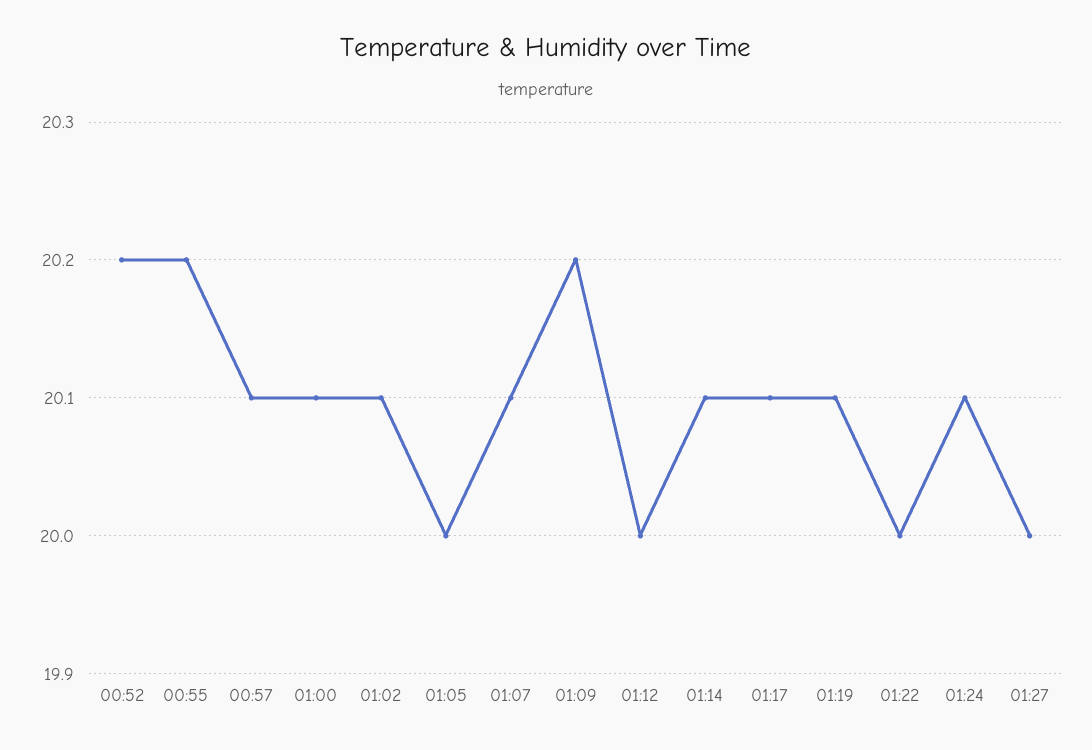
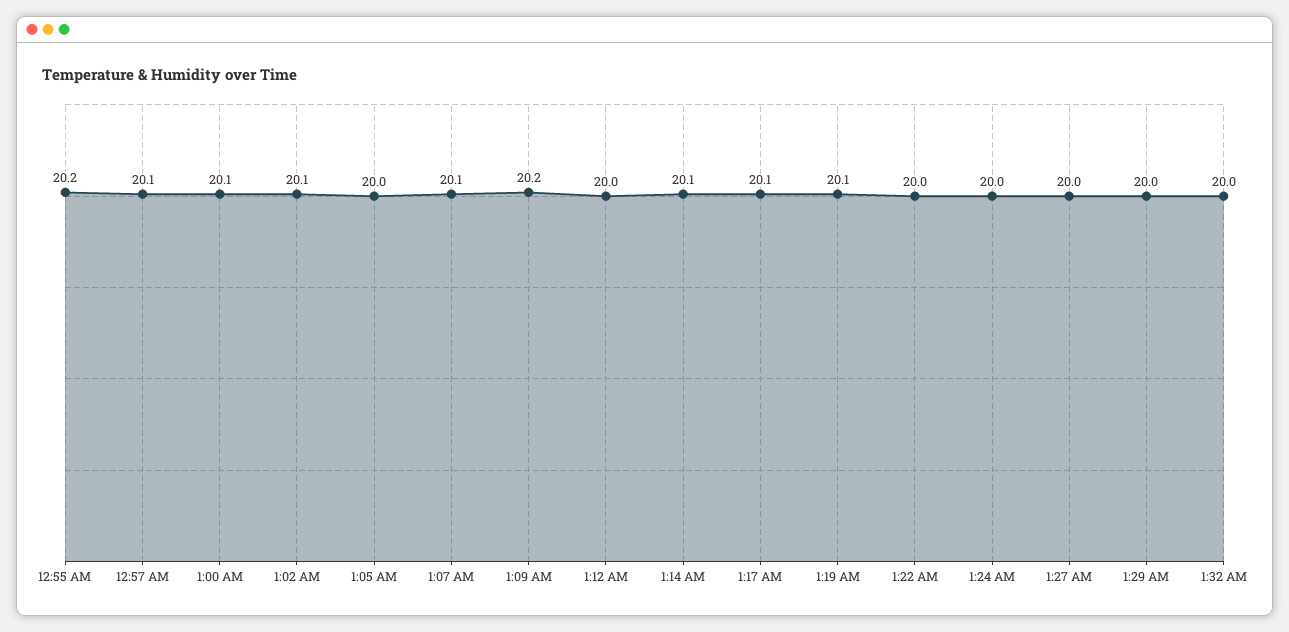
00:52: 20.2 -> none
01:24: 20.1 -> 20
1:29 AM: none -> 20
1:32 AM: none -> 20

